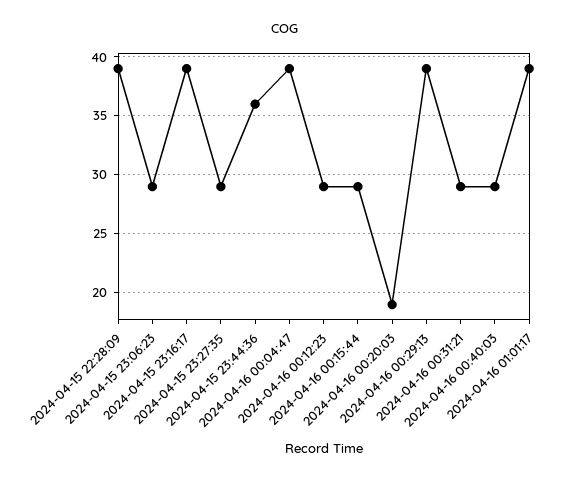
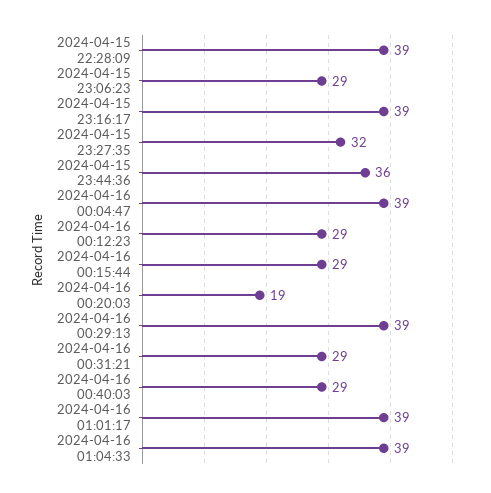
2024-04-15 23:27:35: 29 -> 32
2024-04-16 01:04:33: none -> 39

